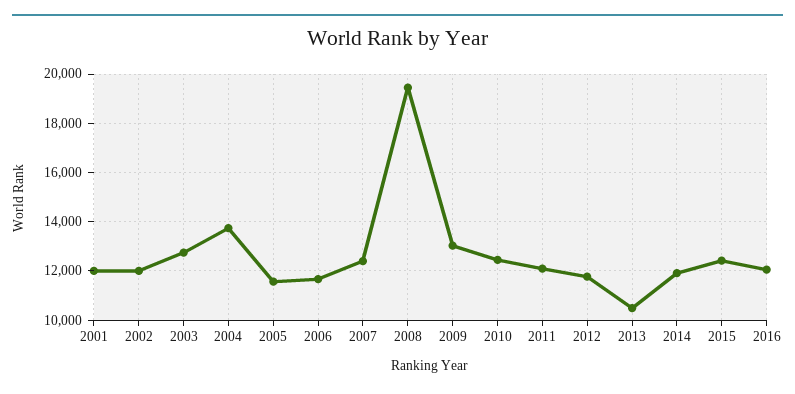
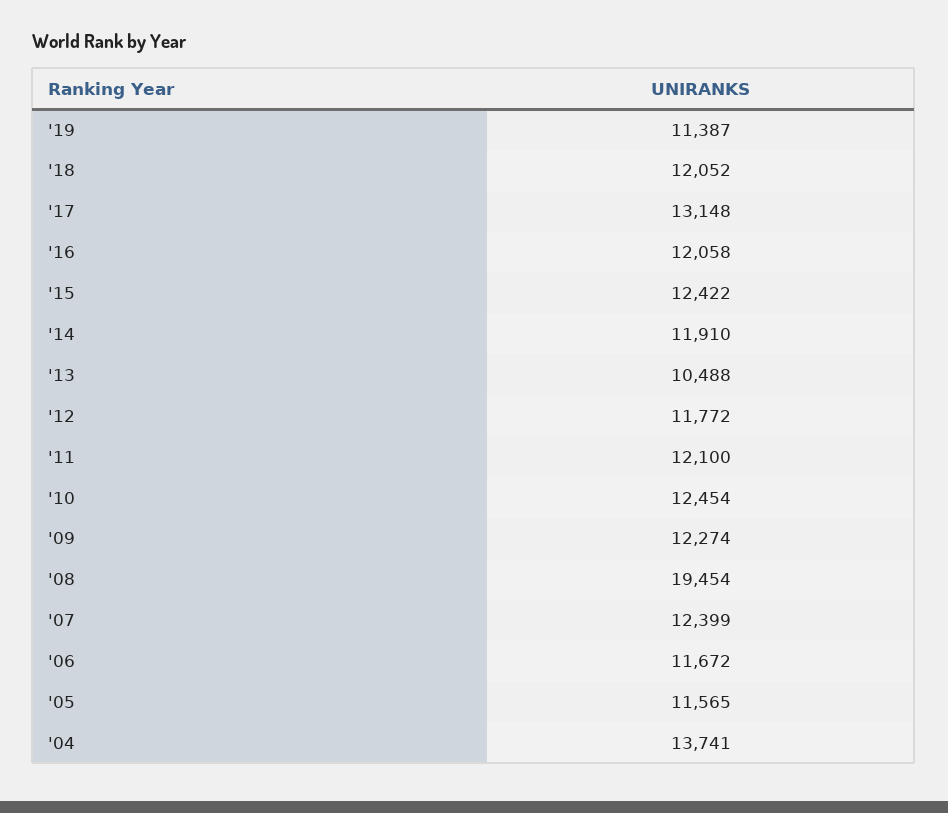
2001: 12000 -> none
2002: 12000 -> none
2003: 12750 -> none
2009: 13000 -> 12274
'19: none -> 11387
'18: none -> 12052
'17: none -> 13148

